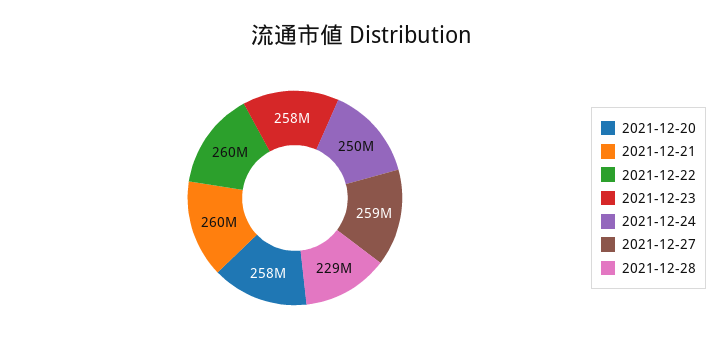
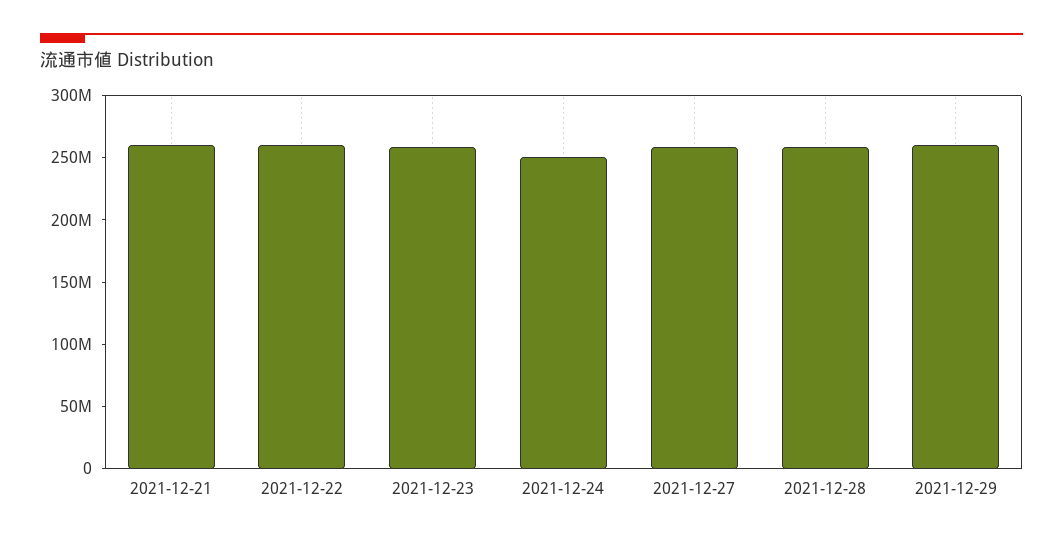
2021-12-20: 258000000 -> none
2021-12-28: 229000000 -> 260000000
2021-12-29: none -> 260000000

